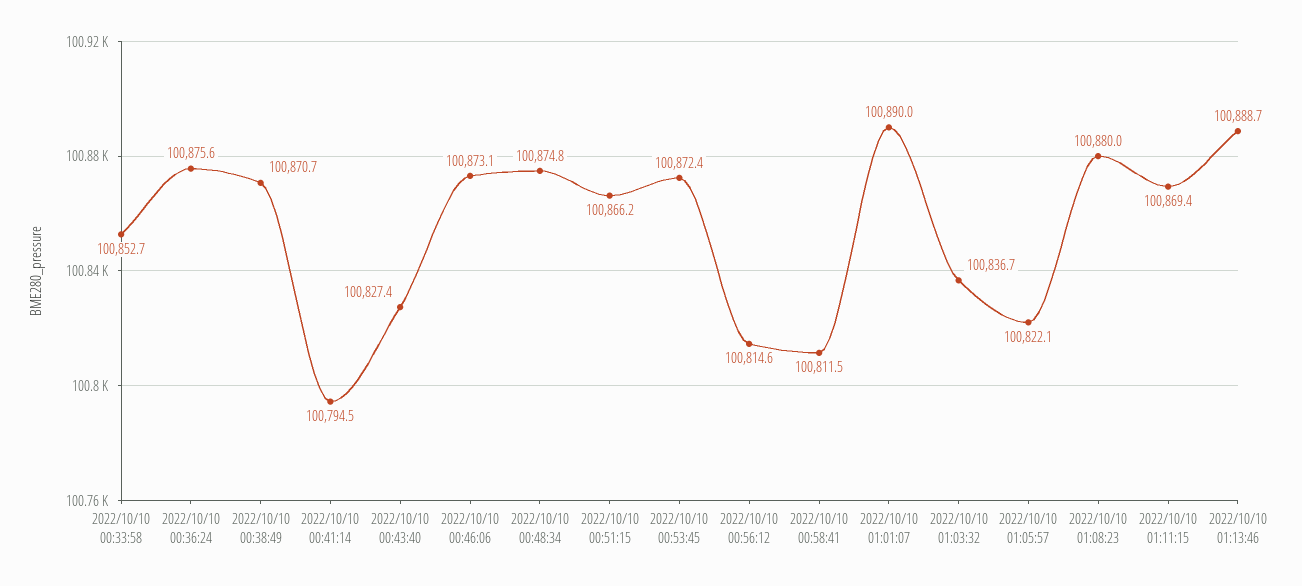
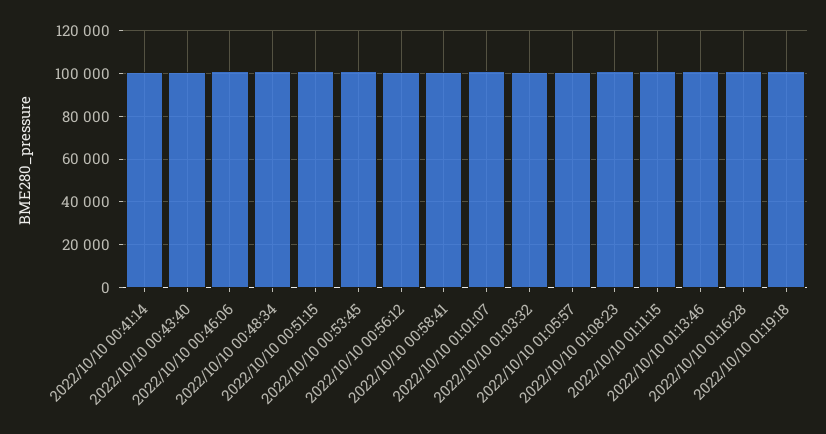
2022/10/10 00:33:58: 100852.7 -> none
2022/10/10 00:36:24: 100875.6 -> none
2022/10/10 00:38:49: 100870.7 -> none
2022/10/10 01:16:28: none -> 100000
2022/10/10 01:19:18: none -> 100000

